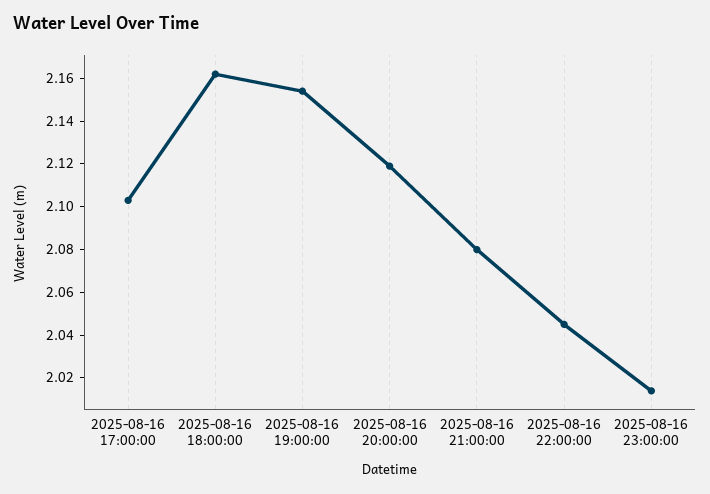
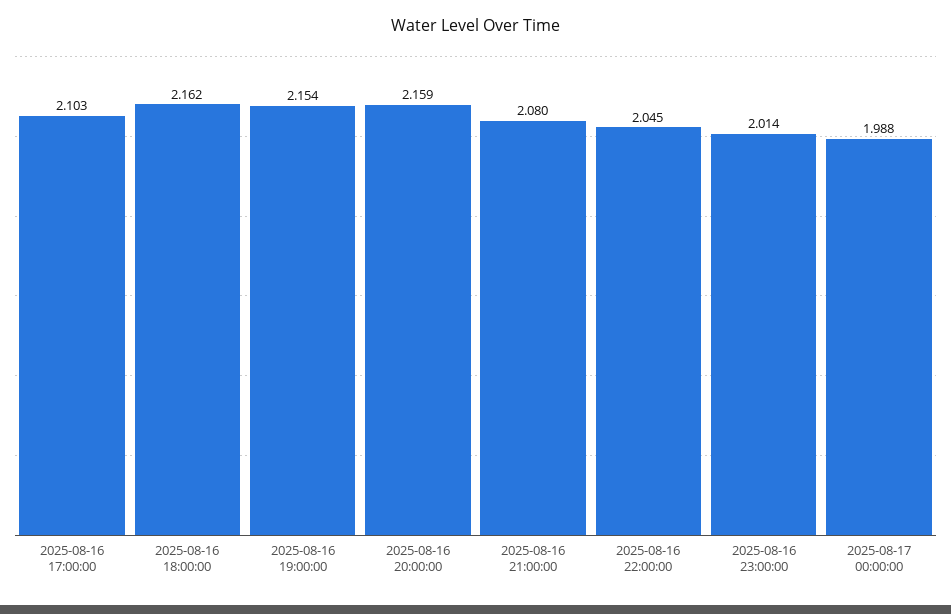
2025-08-16 20:00:00: 2.12 -> 2.159
2025-08-17 00:00:00: none -> 1.988

